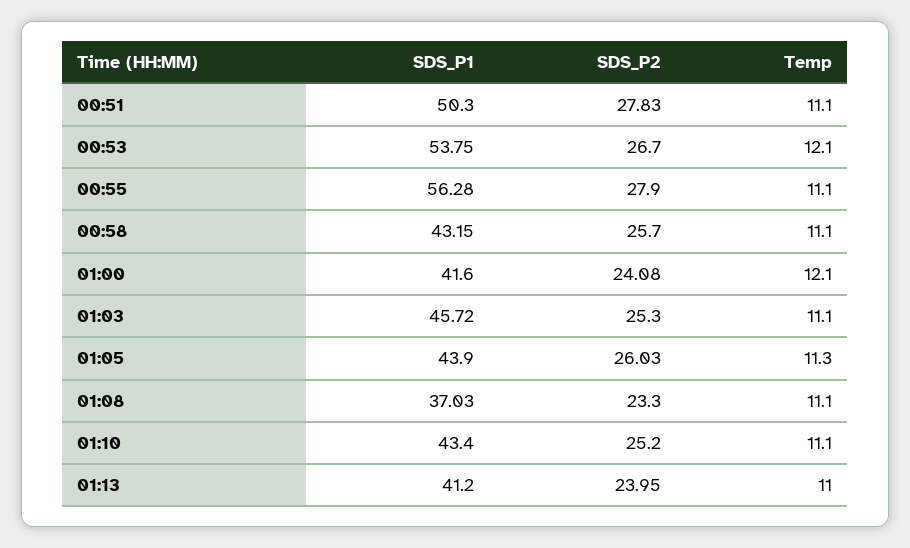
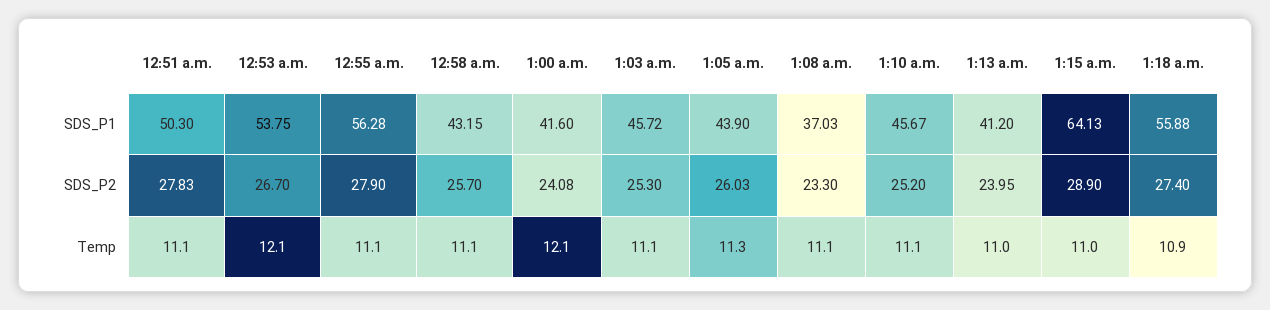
SDS_P1, 01:10: 43.4 -> 45.67
SDS_P1, 1:15 a.m.: none -> 64.13
SDS_P1, 1:18 a.m.: none -> 55.88
SDS_P2, 1:15 a.m.: none -> 28.9
SDS_P2, 1:18 a.m.: none -> 27.4
Temp, 1:15 a.m.: none -> 11
Temp, 1:18 a.m.: none -> 10.9

